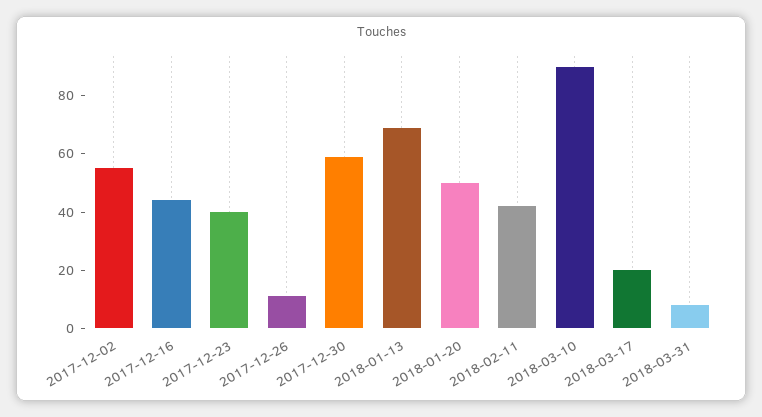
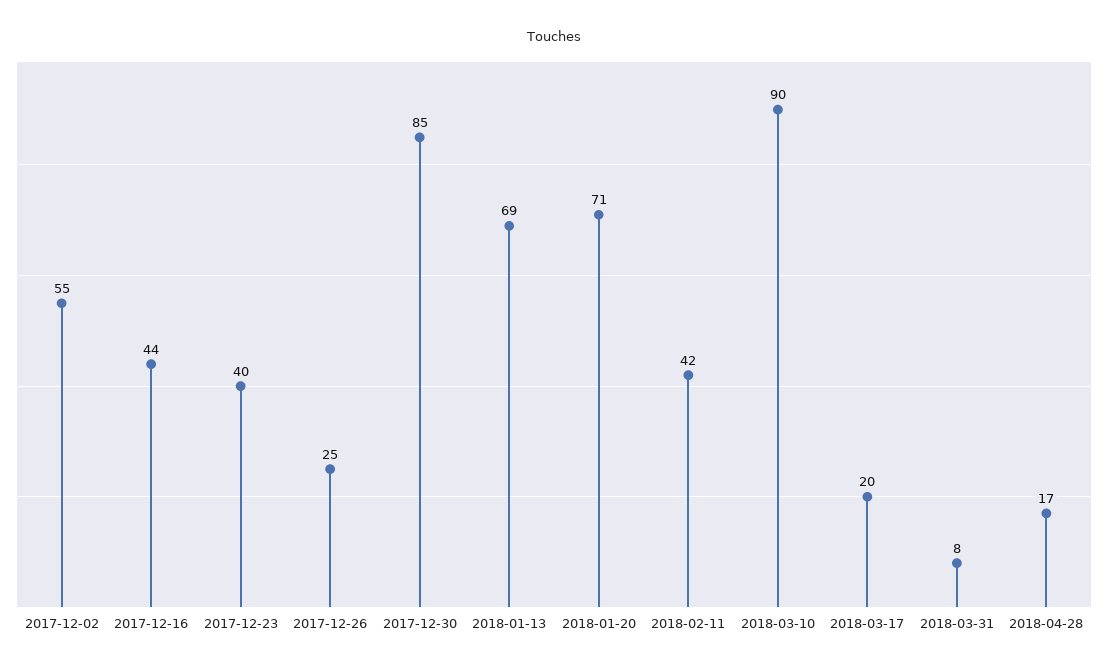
2017-12-26: 10 -> 25
2017-12-30: 60 -> 85
2018-01-20: 50 -> 71
2018-04-28: none -> 17

